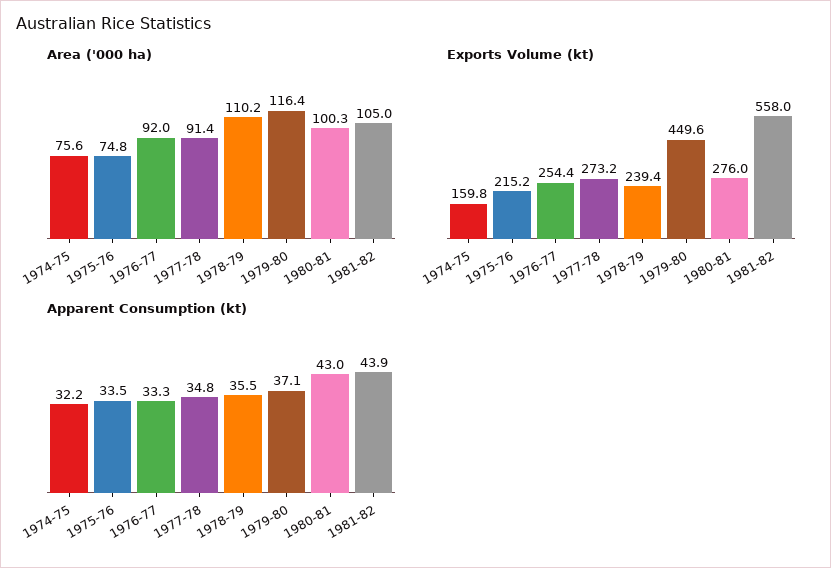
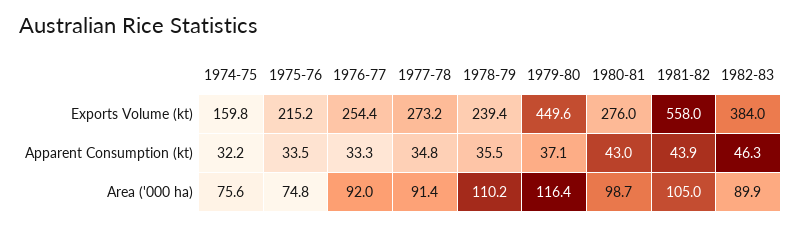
Area ('000 ha), 1980-81: 100.3 -> 98.7
Exports Volume (kt), 1982-83: none -> 384
Apparent Consumption (kt), 1982-83: none -> 46.3
Area ('000 ha), 1982-83: none -> 89.9

